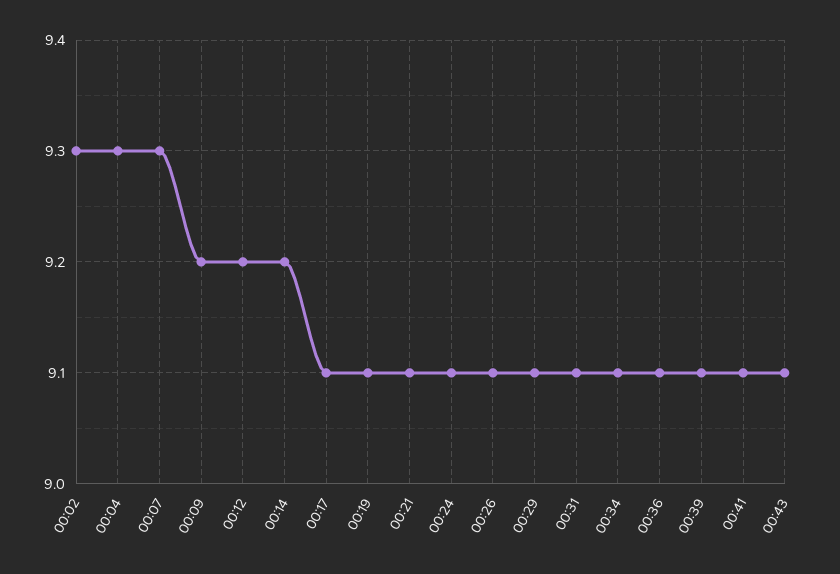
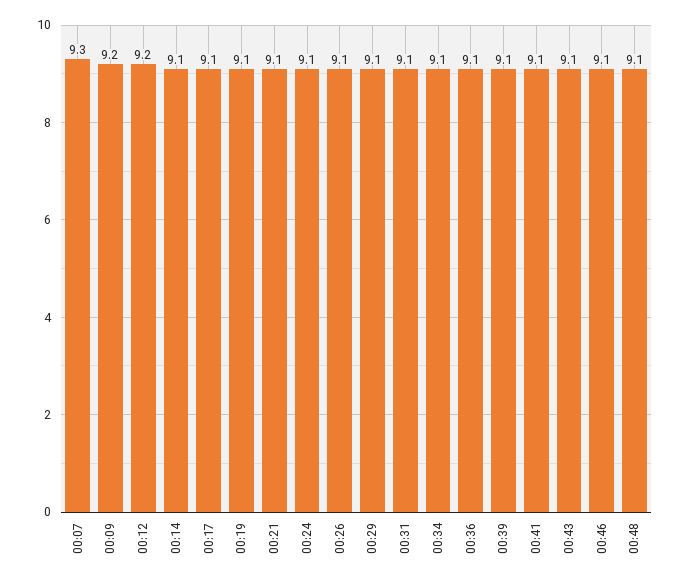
00:02: 9.3 -> none
00:04: 9.3 -> none
00:14: 9.2 -> 9.1
00:46: none -> 9.1
00:48: none -> 9.1

